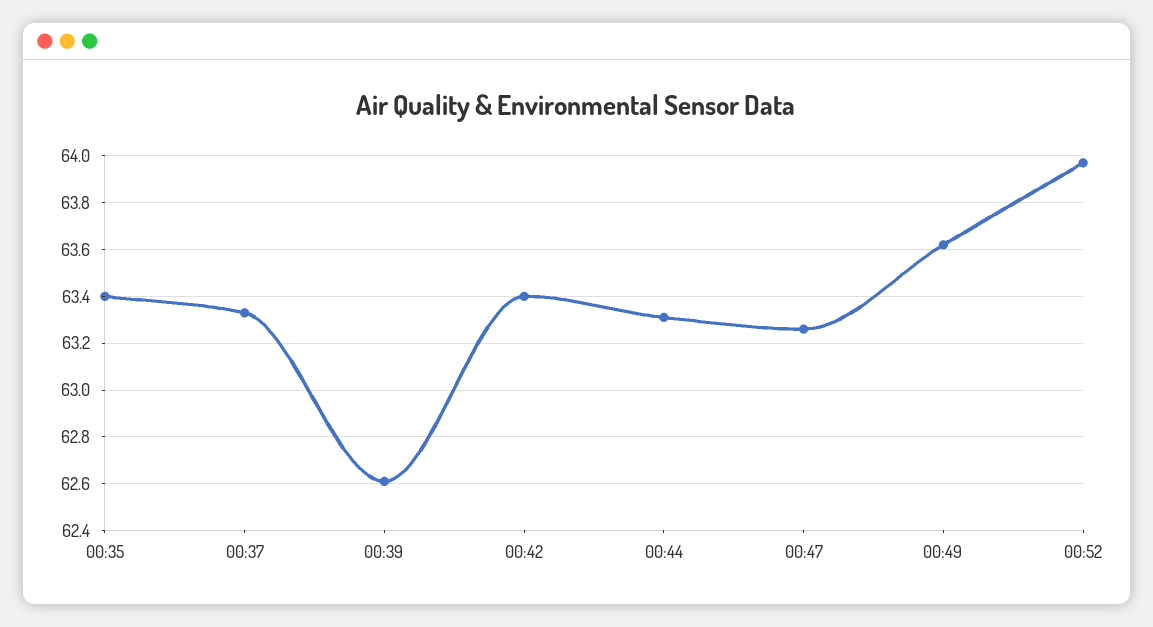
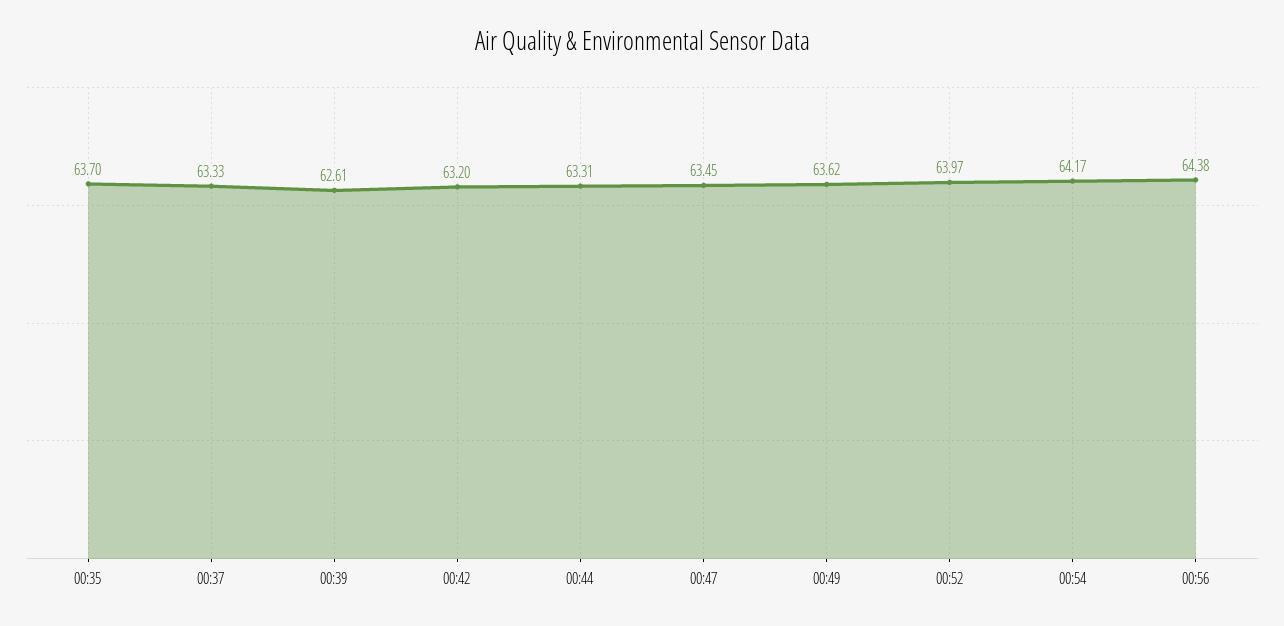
00:35: 63.4 -> 63.7
00:42: 63.4 -> 63.2
00:47: 63.25 -> 63.45
00:54: none -> 64.17
00:56: none -> 64.38

